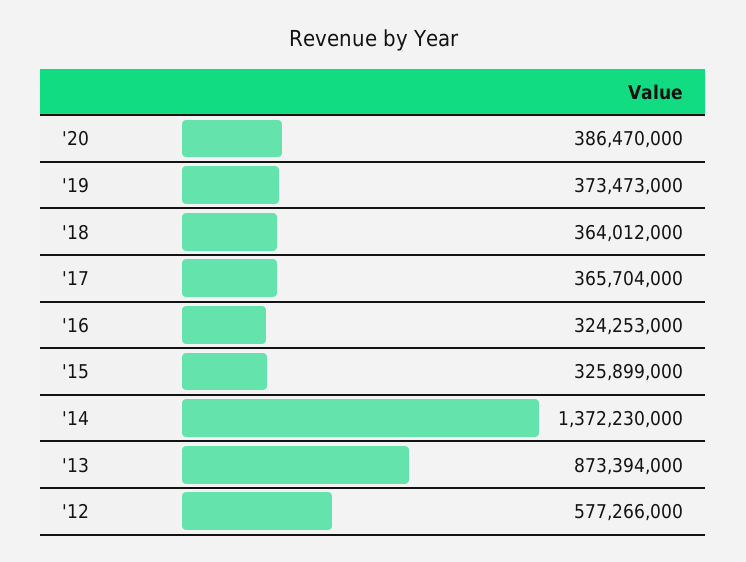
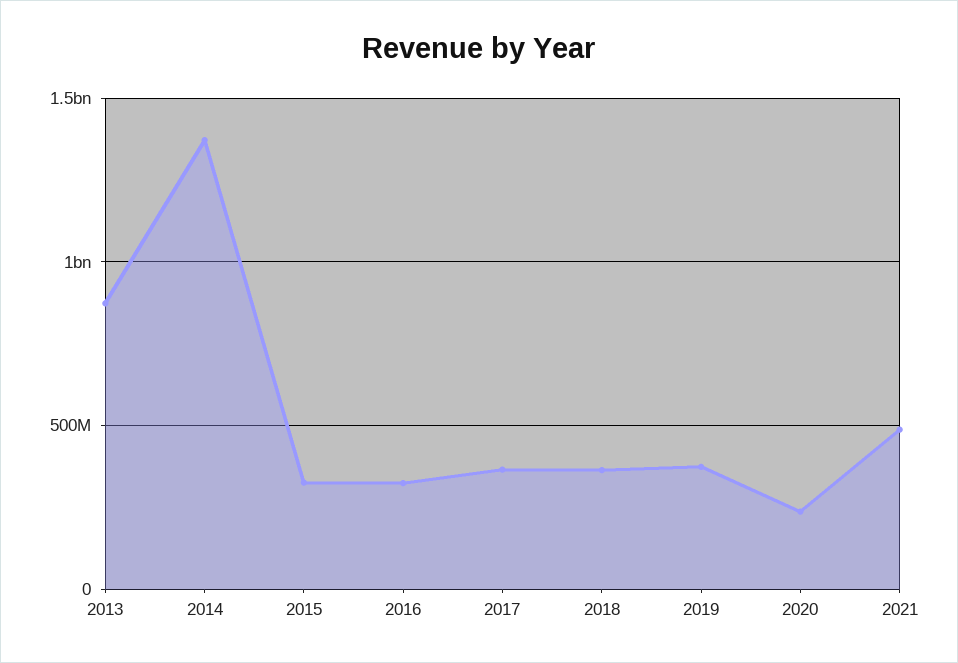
'20: 386470000 -> 250000000
'12: 577266000 -> none
2021: none -> 500000000

